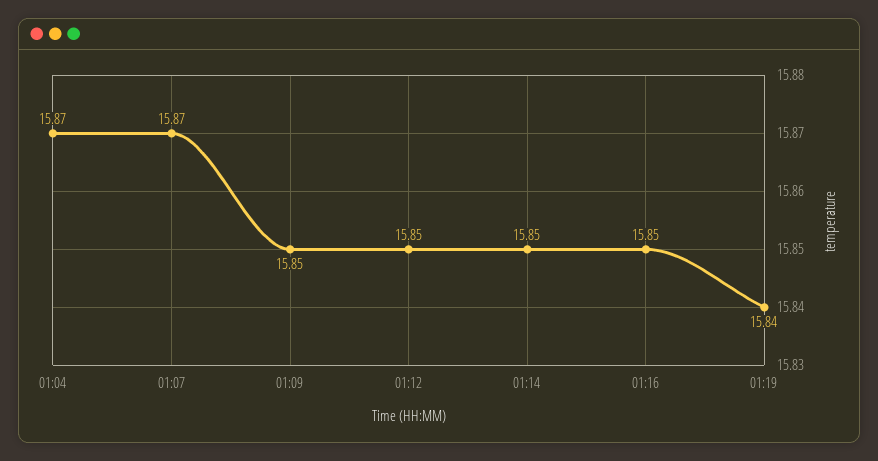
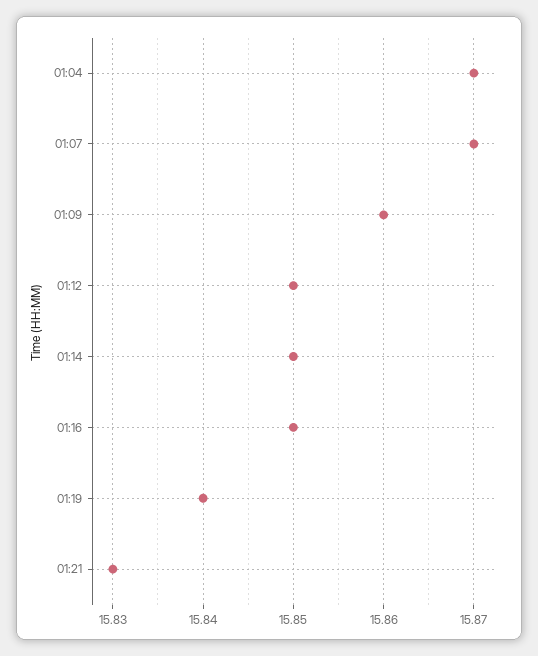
01:09: 15.85 -> 15.86
01:21: none -> 15.83

